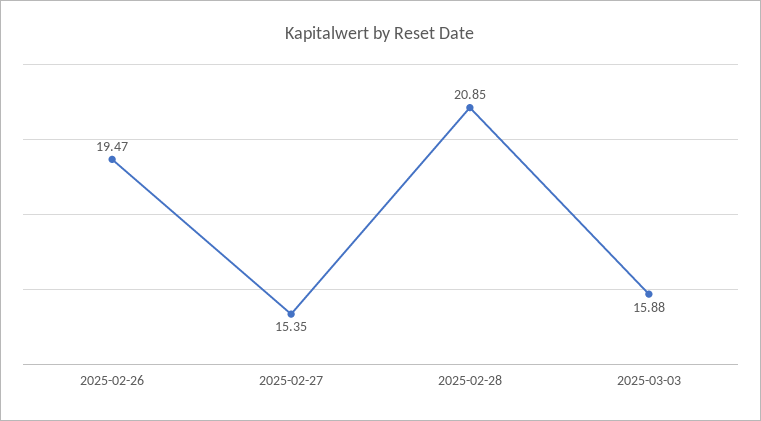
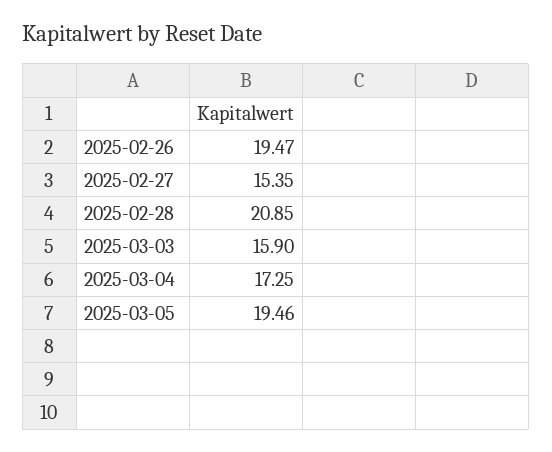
2025-03-03: 15.88 -> 15.9
2025-03-04: none -> 17.25
2025-03-05: none -> 19.46

